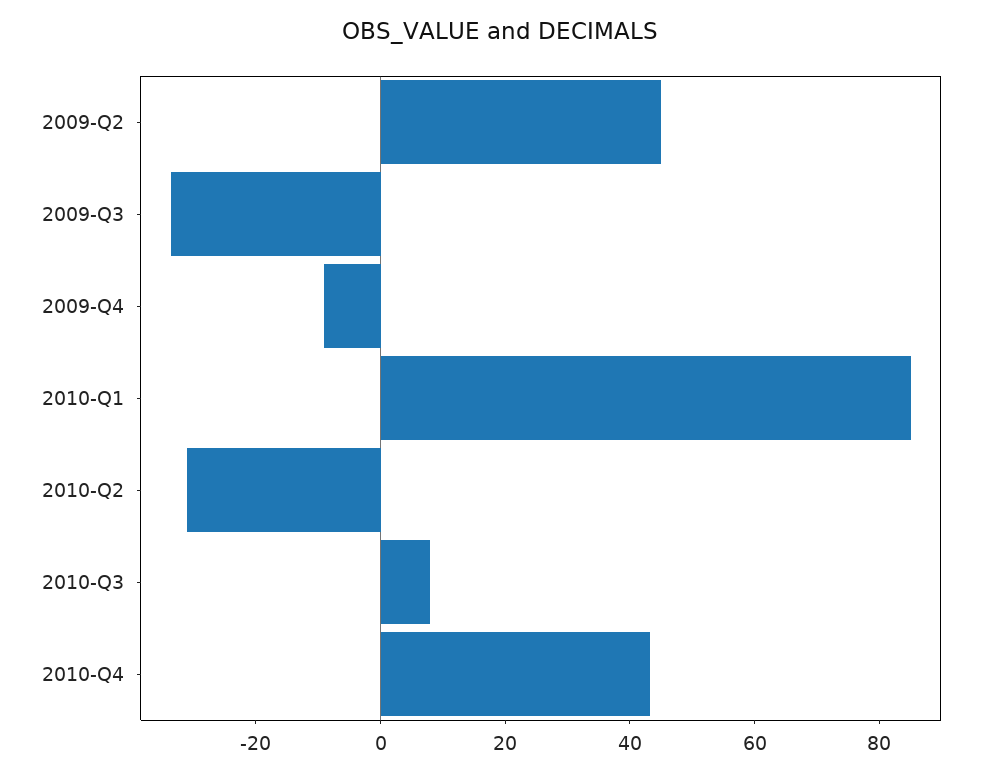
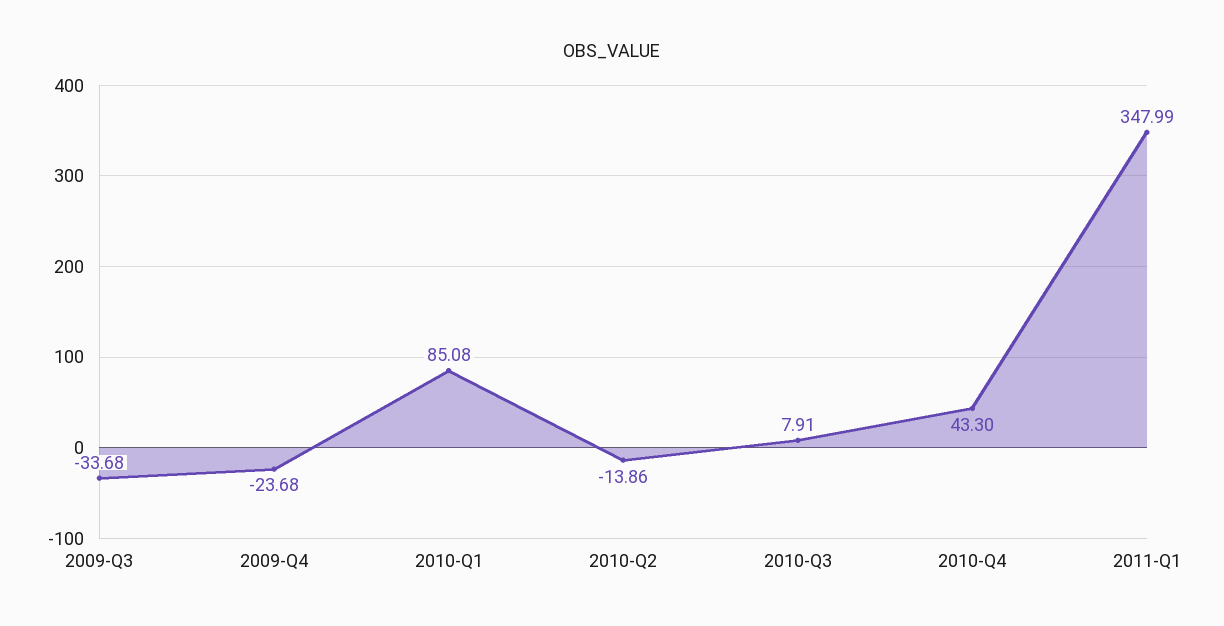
2009-Q2: 45 -> none
2009-Q4: -10 -> -23.68
2010-Q2: -30 -> -13.86
2011-Q1: none -> 347.99

